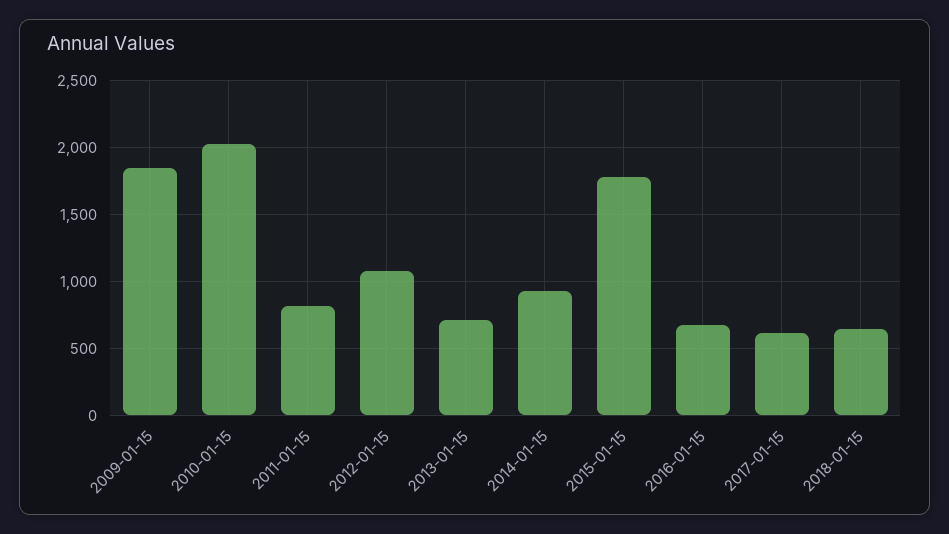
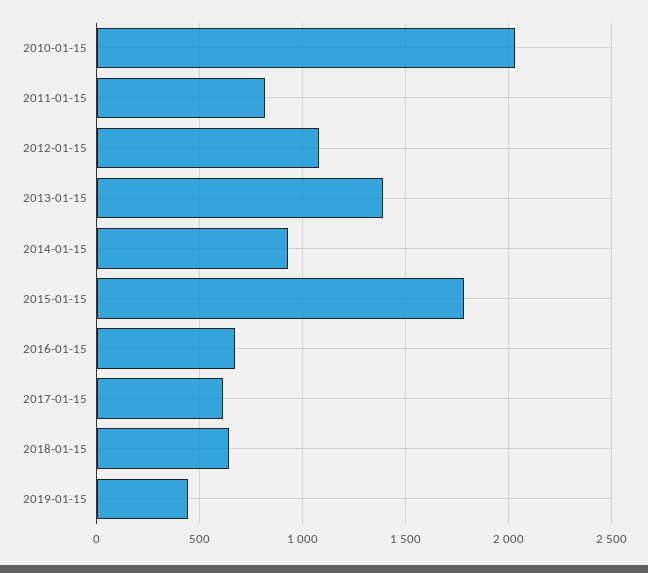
2009-01-15: 1850 -> none
2013-01-15: 700 -> 1400
2019-01-15: none -> 450

